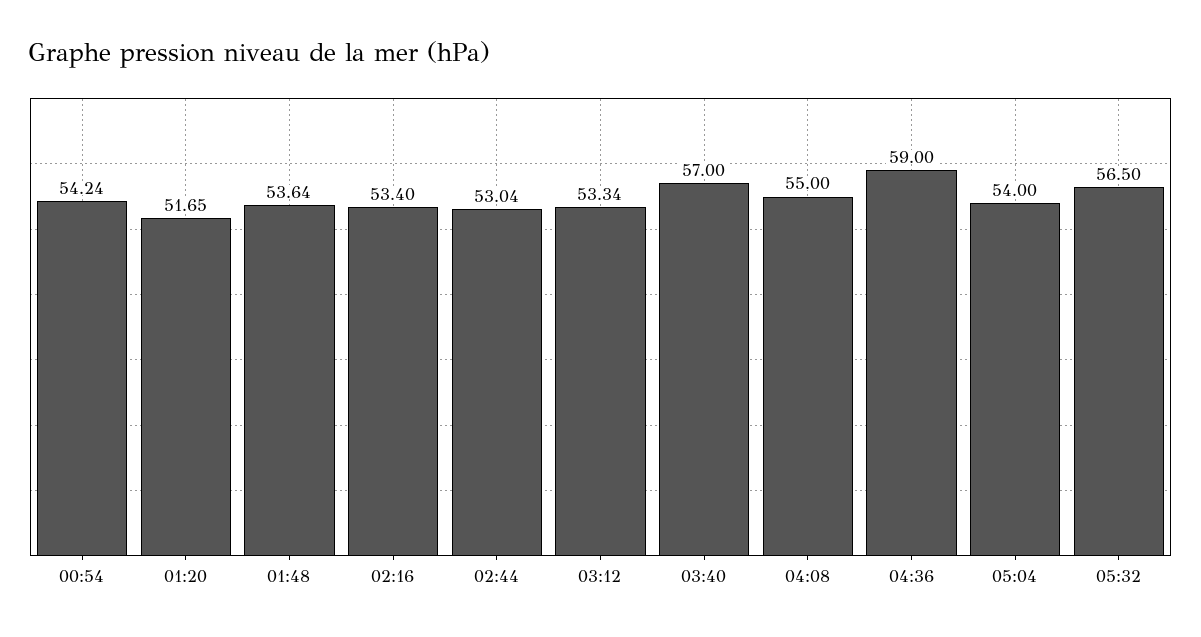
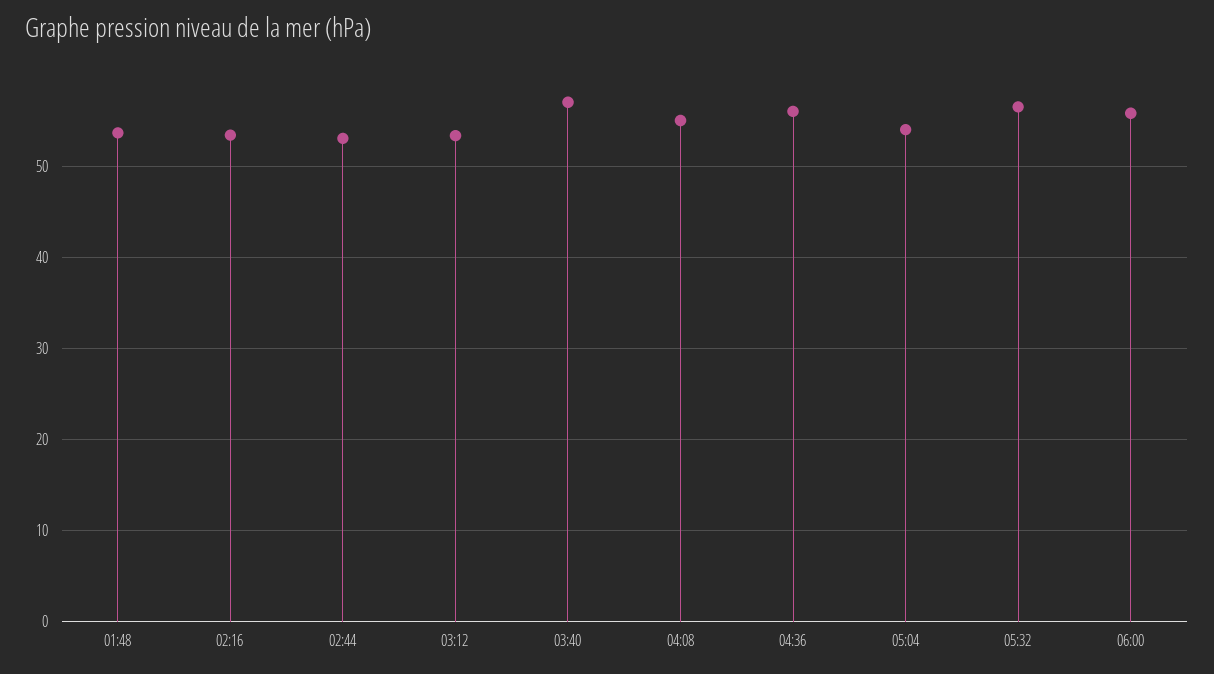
00:54: 54.24 -> none
01:20: 51.65 -> none
04:36: 59 -> 56
06:00: none -> 56

